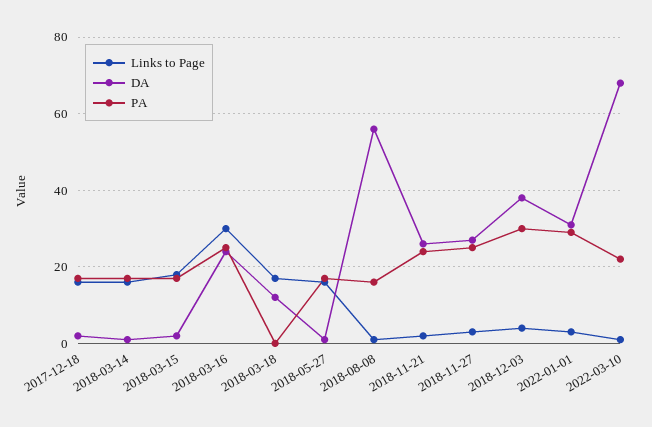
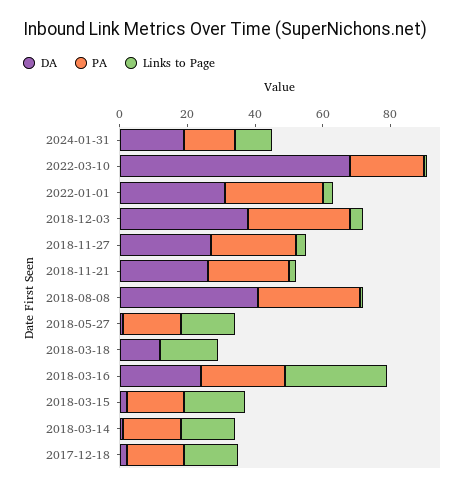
DA, 2018-08-08: 55 -> 40
PA, 2018-08-08: 15 -> 30
DA, 2024-01-31: none -> 20
PA, 2024-01-31: none -> 15
Links to Page, 2024-01-31: none -> 10

